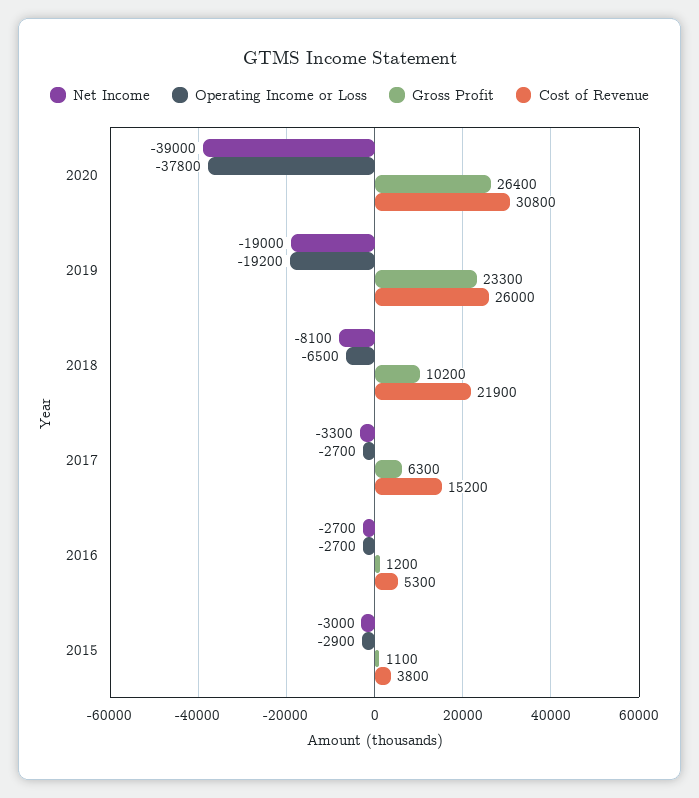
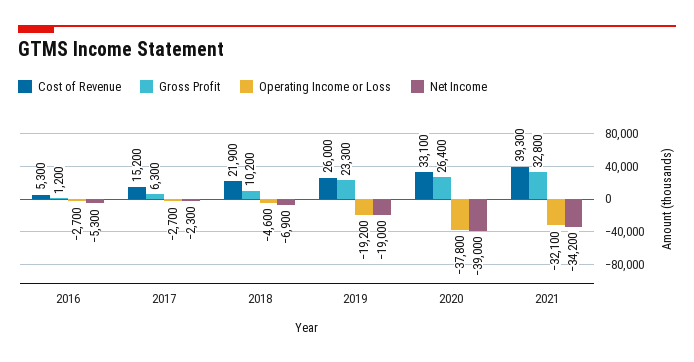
Cost of Revenue, 2020: 30800 -> 33100
Net Income, 2018: -8100 -> -6900
Operating Income or Loss, 2018: -6500 -> -4600
Net Income, 2017: -3300 -> -2300
Net Income, 2016: -2700 -> -5300
Net Income, 2015: -3000 -> none
Operating Income or Loss, 2015: -2900 -> none
Gross Profit, 2015: 1100 -> none
Cost of Revenue, 2015: 3800 -> none
Cost of Revenue, 2021: none -> 39300
Gross Profit, 2021: none -> 32800
Operating Income or Loss, 2021: none -> -32100
Net Income, 2021: none -> -34200

